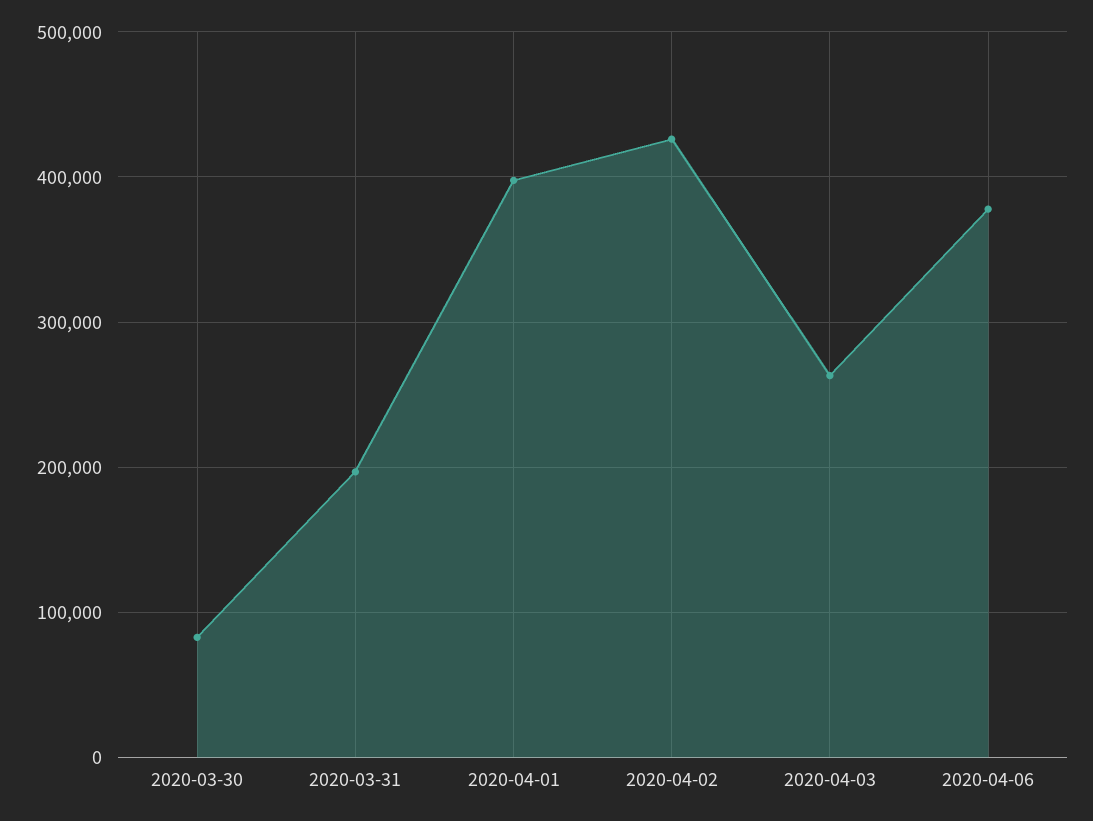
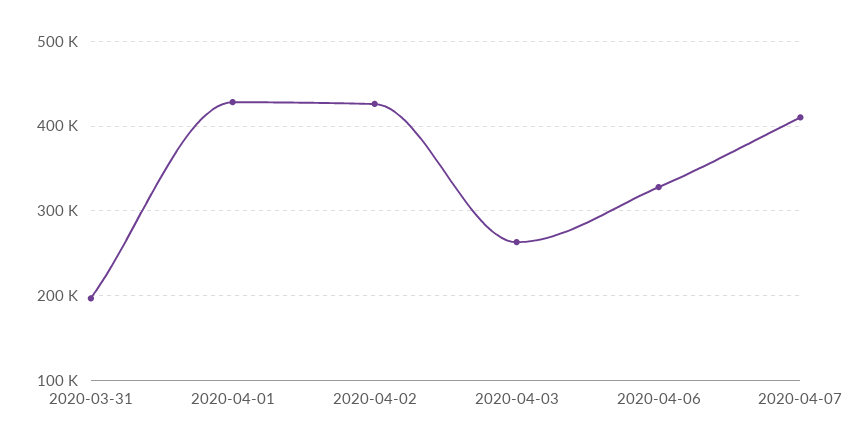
2020-03-30: 80000 -> none
2020-04-01: 400000 -> 430000
2020-04-06: 380000 -> 330000
2020-04-07: none -> 410000

